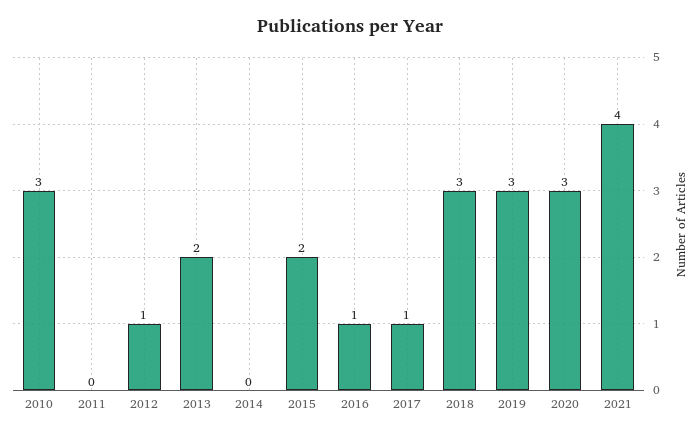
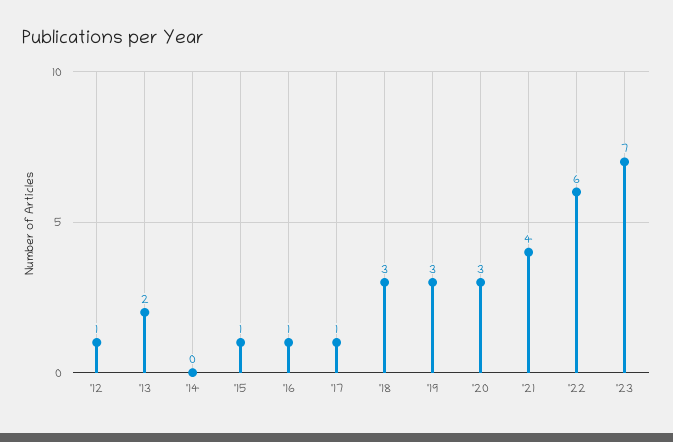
2010: 3 -> none
2011: 0 -> none
2015: 2 -> 1
'22: none -> 6
'23: none -> 7

